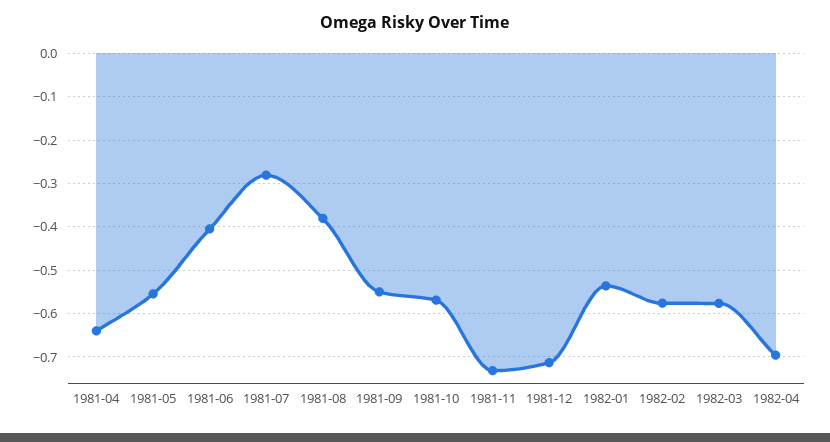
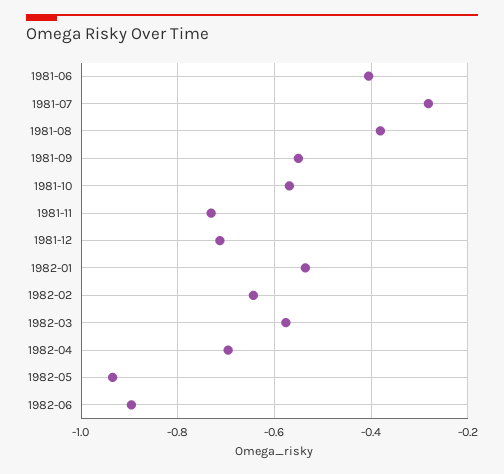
1981-04: -0.64 -> none
1981-05: -0.56 -> none
1982-02: -0.58 -> -0.64
1982-05: none -> -0.94
1982-06: none -> -0.9

